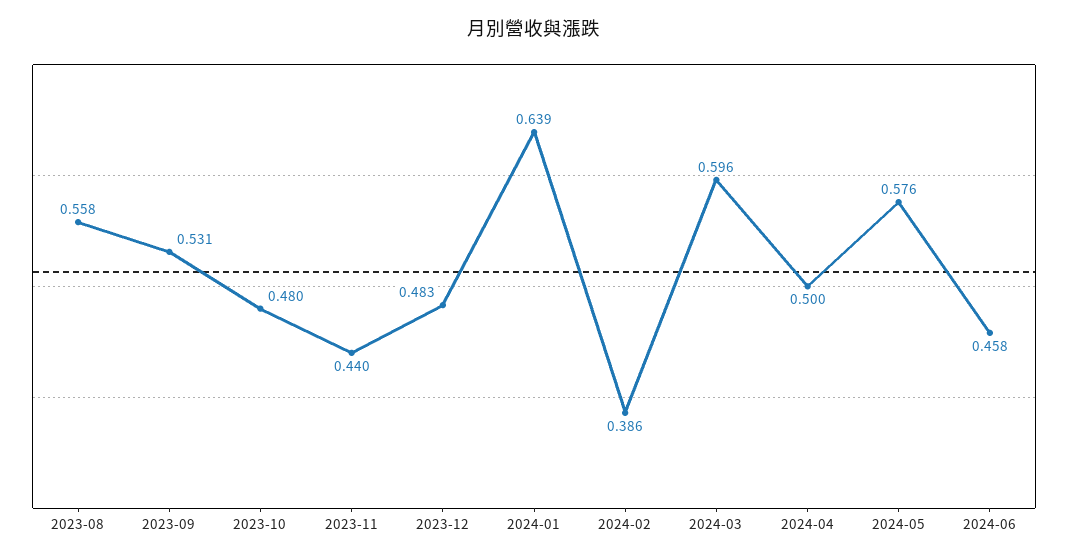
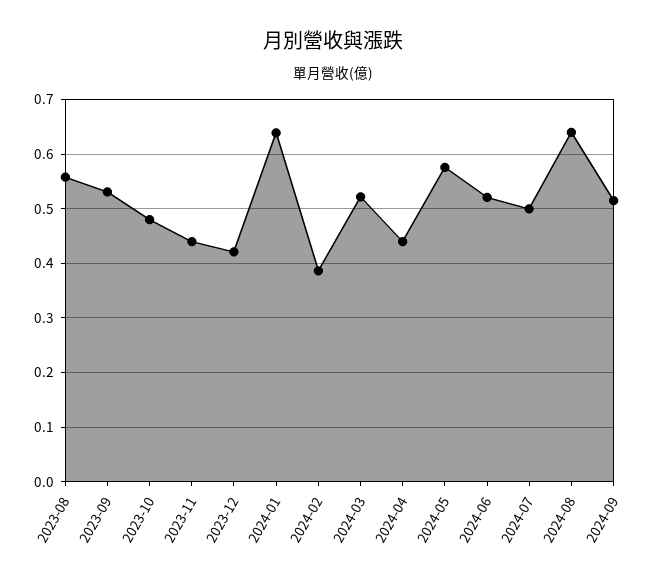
2023-12: 0.483 -> 0.42
2024-03: 0.596 -> 0.52
2024-04: 0.5 -> 0.44
2024-06: 0.458 -> 0.52
2024-07: none -> 0.5
2024-08: none -> 0.64
2024-09: none -> 0.52

